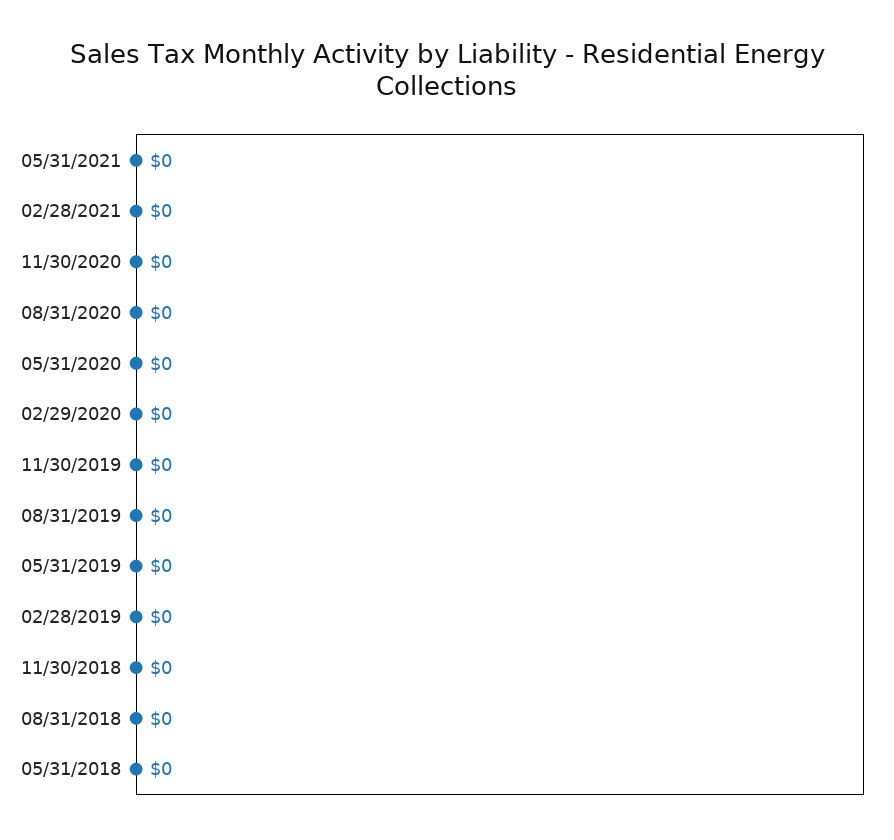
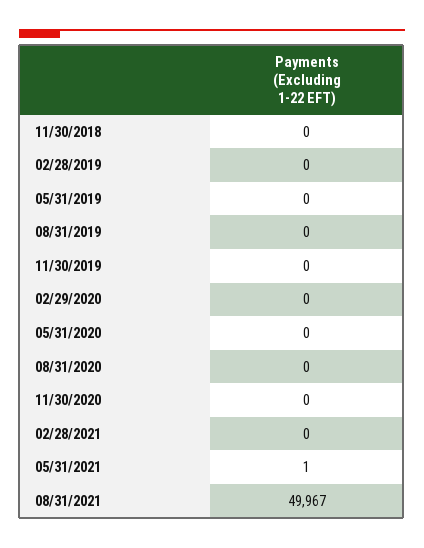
05/31/2021: 0 -> 1
08/31/2018: 0 -> none
05/31/2018: 0 -> none
08/31/2021: none -> 49967

